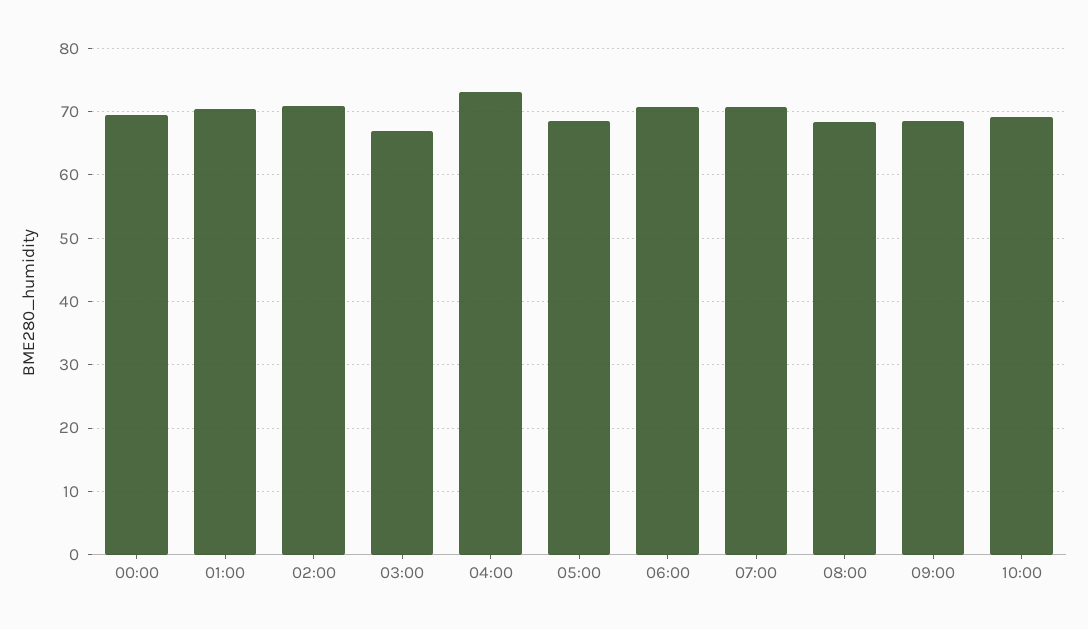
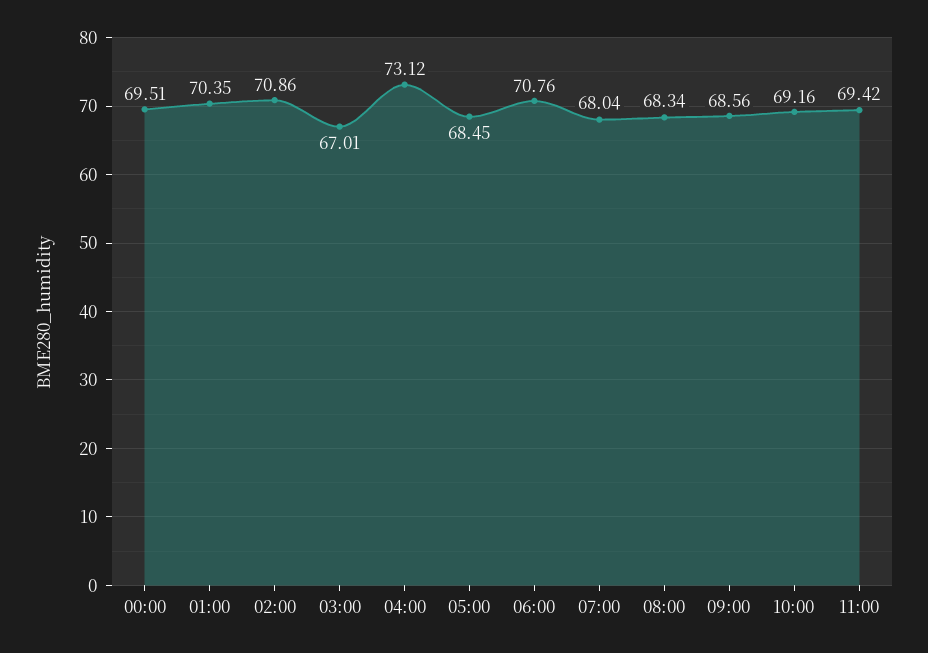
07:00: 71 -> 68.04
11:00: none -> 69.42

